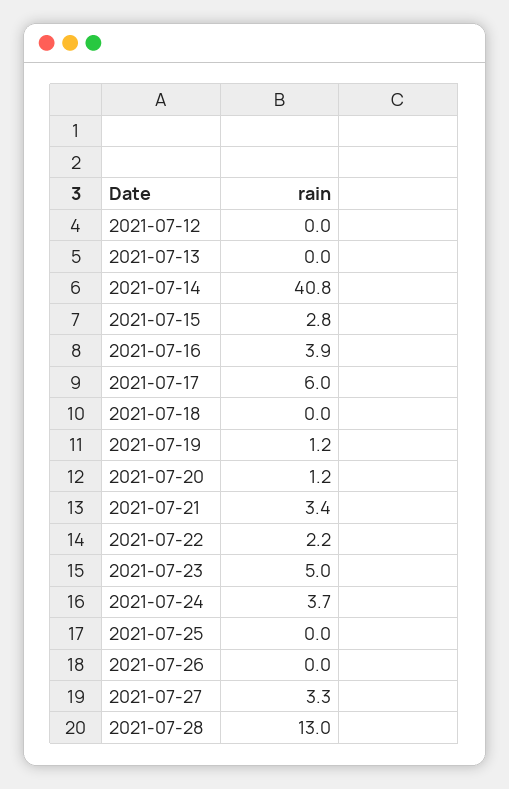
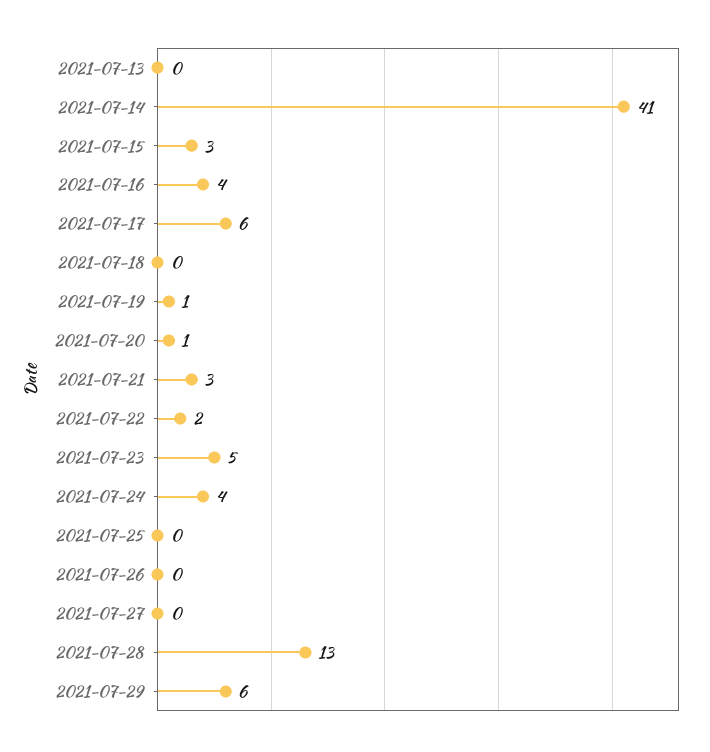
2021-07-12: 0 -> none
2021-07-27: 3.3 -> 0
2021-07-29: none -> 6

